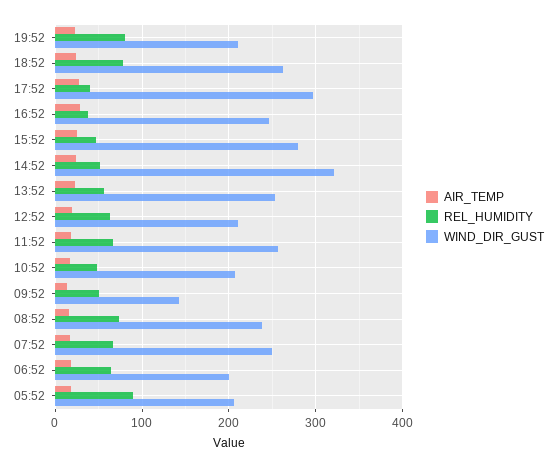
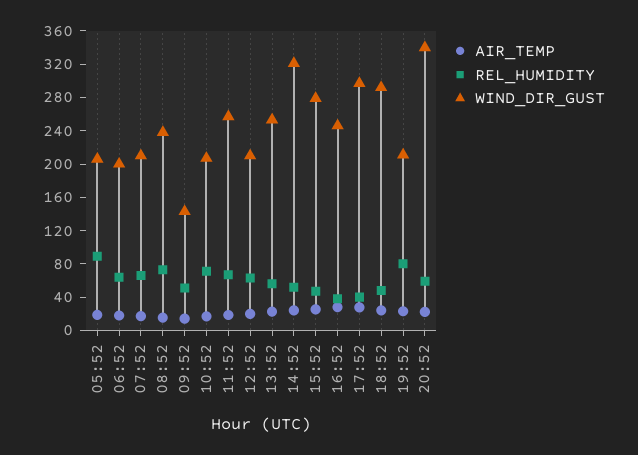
REL_HUMIDITY, 18:52: 80 -> 50
WIND_DIR_GUST, 18:52: 260 -> 290
REL_HUMIDITY, 10:52: 50 -> 70
WIND_DIR_GUST, 07:52: 250 -> 210
AIR_TEMP, 20:52: none -> 20
REL_HUMIDITY, 20:52: none -> 60
WIND_DIR_GUST, 20:52: none -> 340

